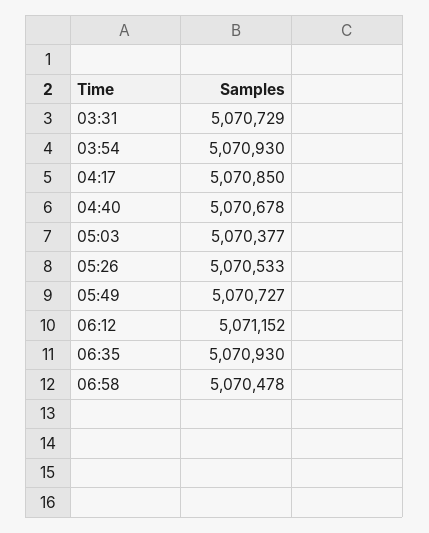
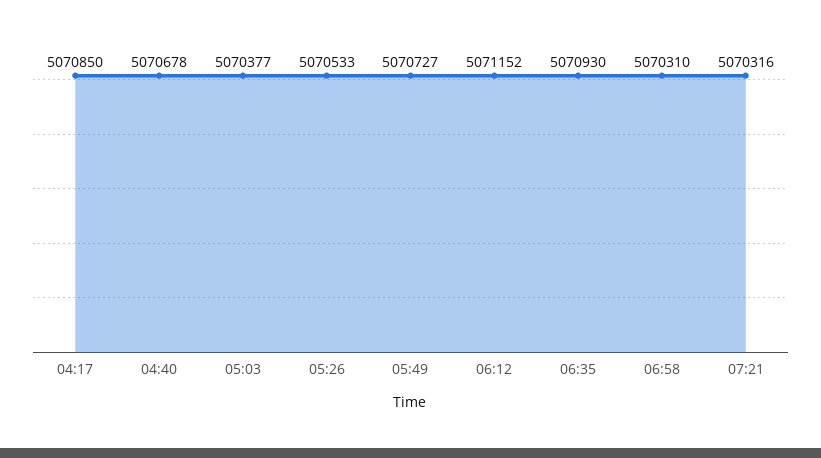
03:31: 5070729 -> none
03:54: 5070930 -> none
06:58: 5070478 -> 5070310
07:21: none -> 5070316

